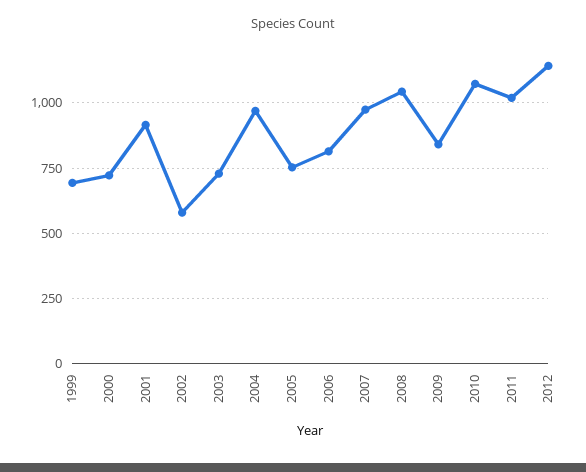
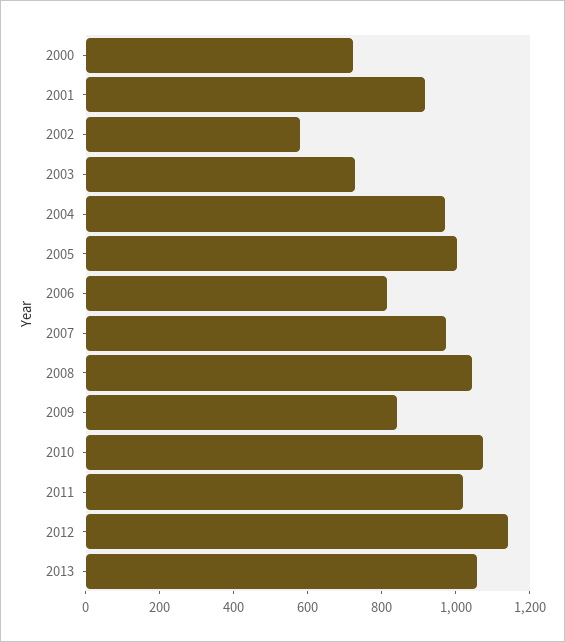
1999: 700 -> none
2005: 750 -> 1000
2013: none -> 1050

